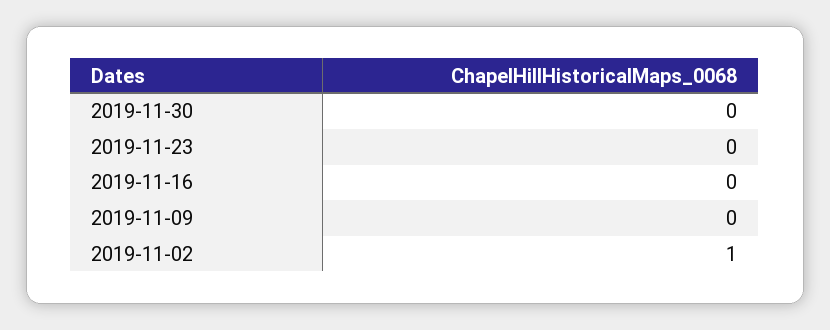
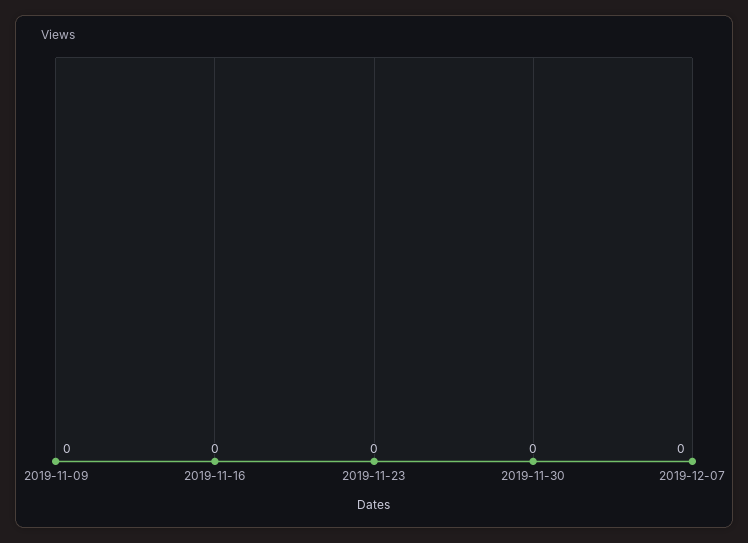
2019-11-02: 1 -> none
2019-12-07: none -> 0

